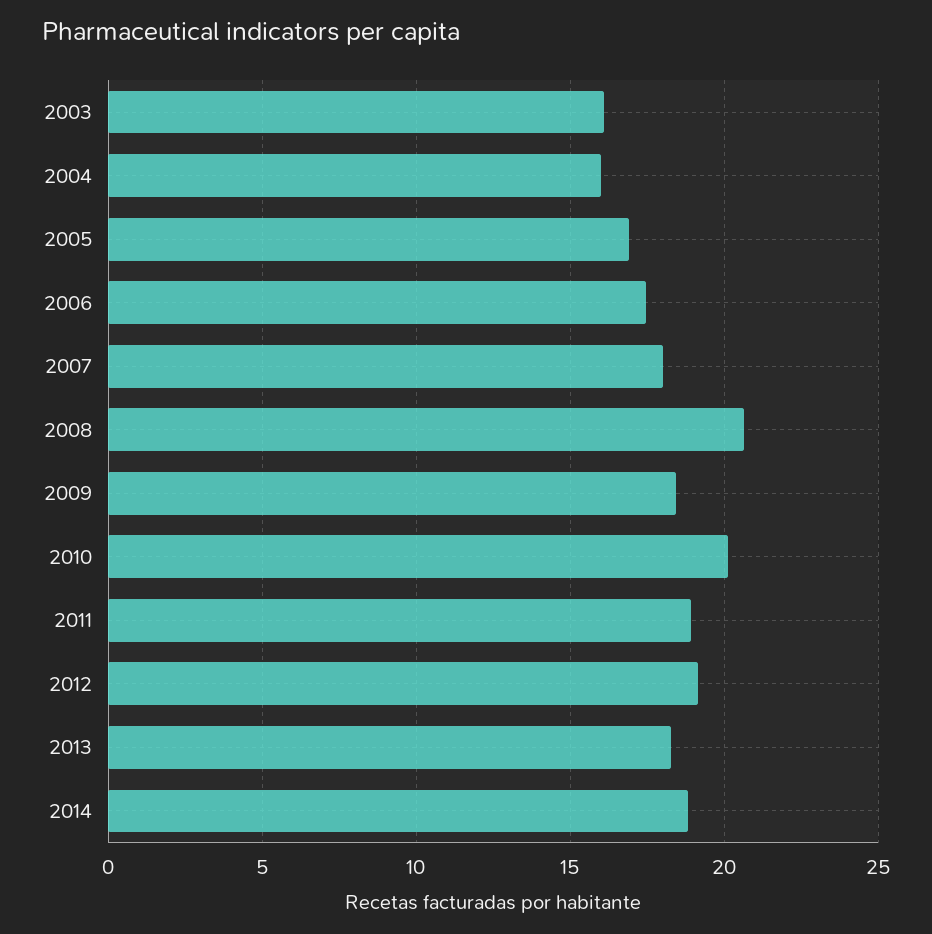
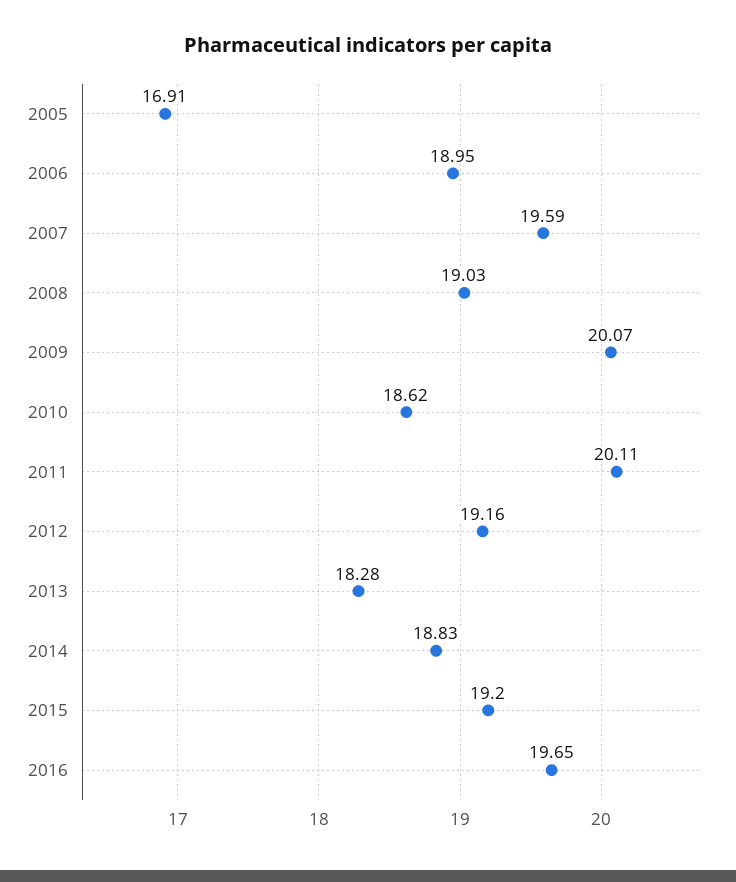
2003: 16 -> none
2004: 16 -> none
2006: 17.5 -> 18.95
2007: 18 -> 19.59
2008: 20.5 -> 19.03
2009: 18.5 -> 20.07
2010: 20 -> 18.62
2011: 19 -> 20.11
2015: none -> 19.2
2016: none -> 19.65

